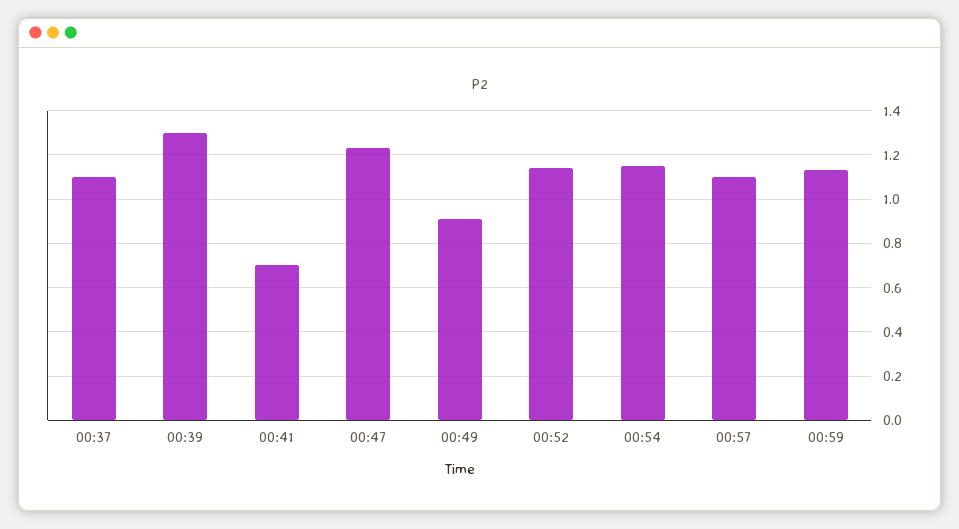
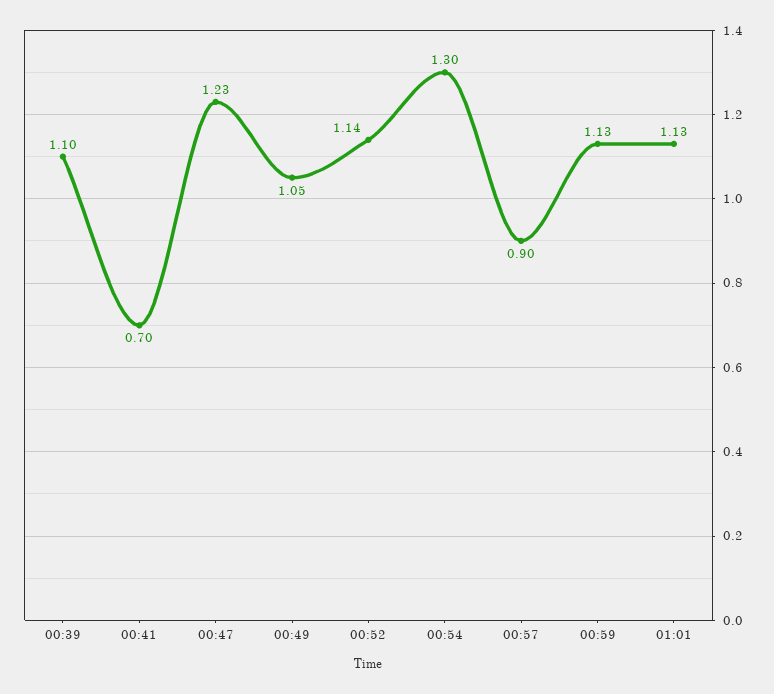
00:37: 1.1 -> none
00:39: 1.3 -> 1.1
00:49: 0.9 -> 1.05
00:54: 1.15 -> 1.3
00:57: 1.1 -> 0.9
01:01: none -> 1.13

